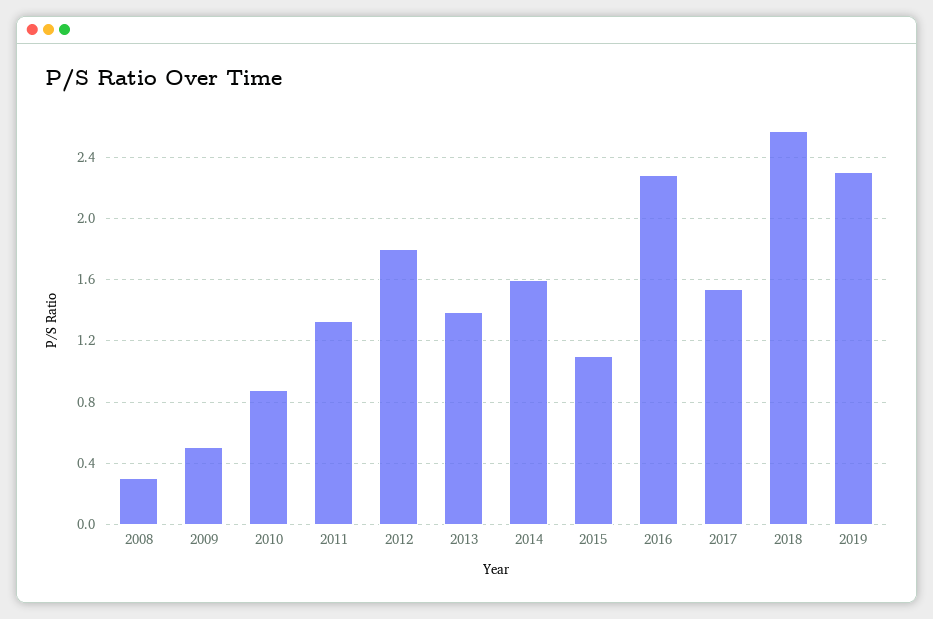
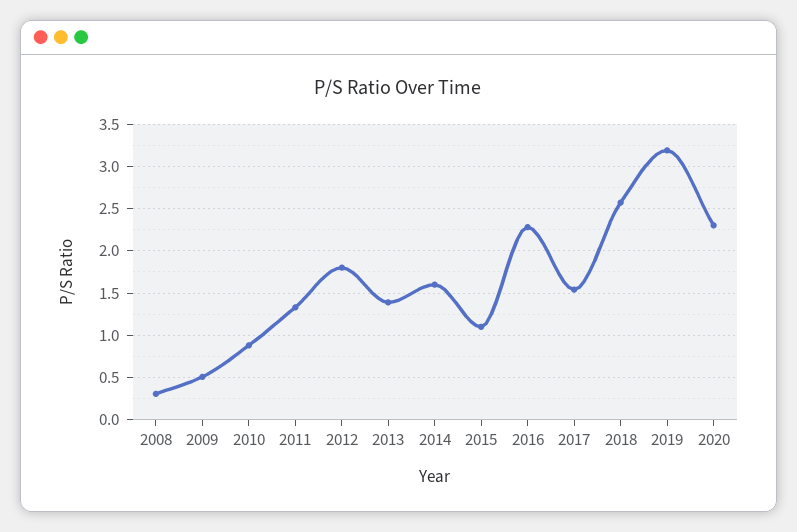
2019: 2.3 -> 3.2
2020: none -> 2.3

